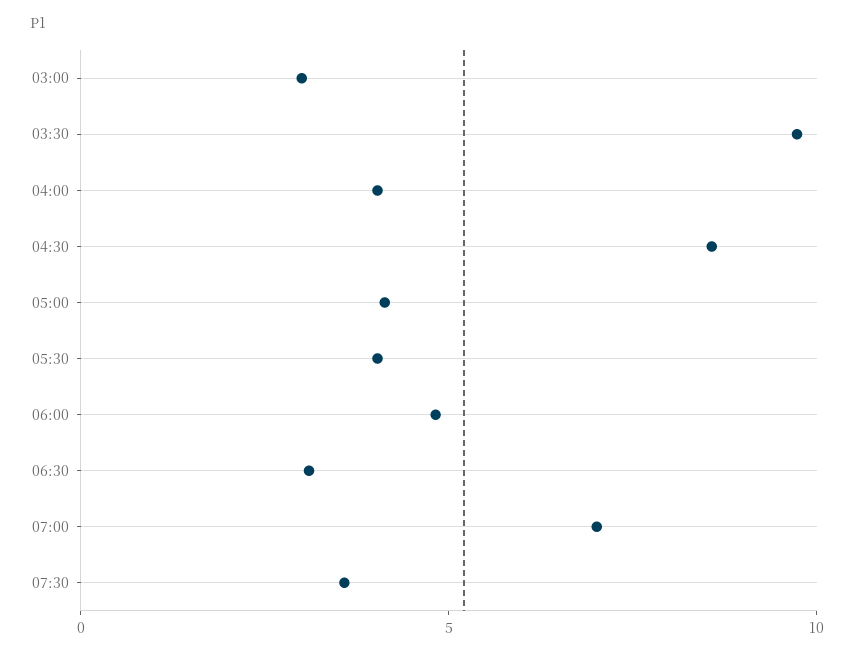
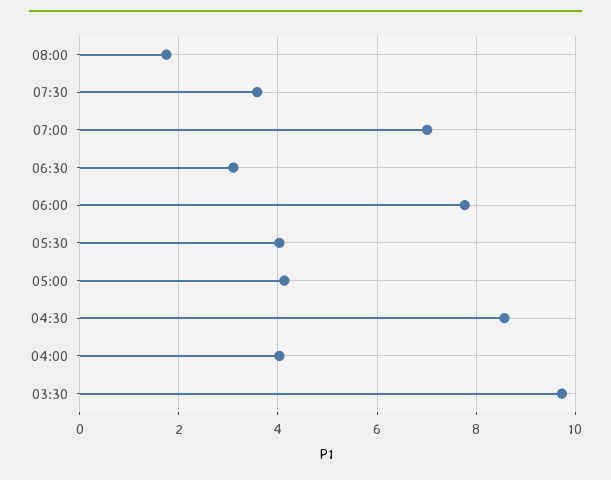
03:00: 3 -> none
06:00: 5 -> 7.8
08:00: none -> 1.8

